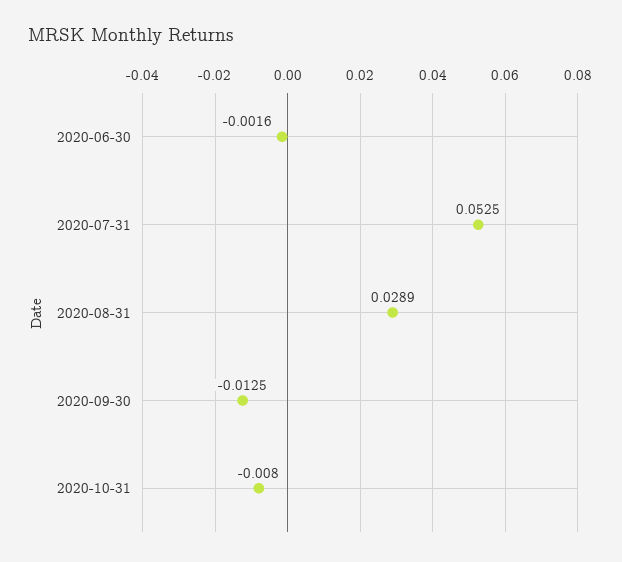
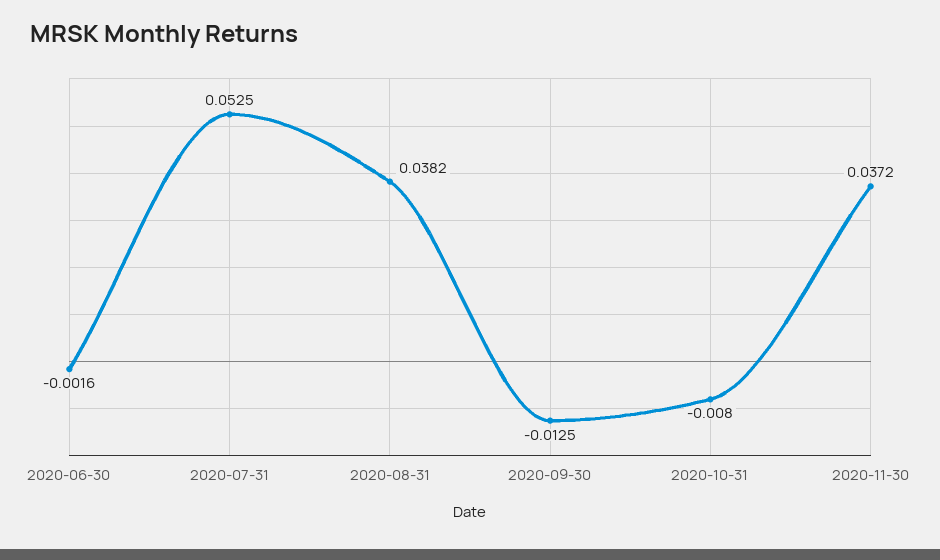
2020-08-31: 0.0289 -> 0.0382
2020-11-30: none -> 0.0372

